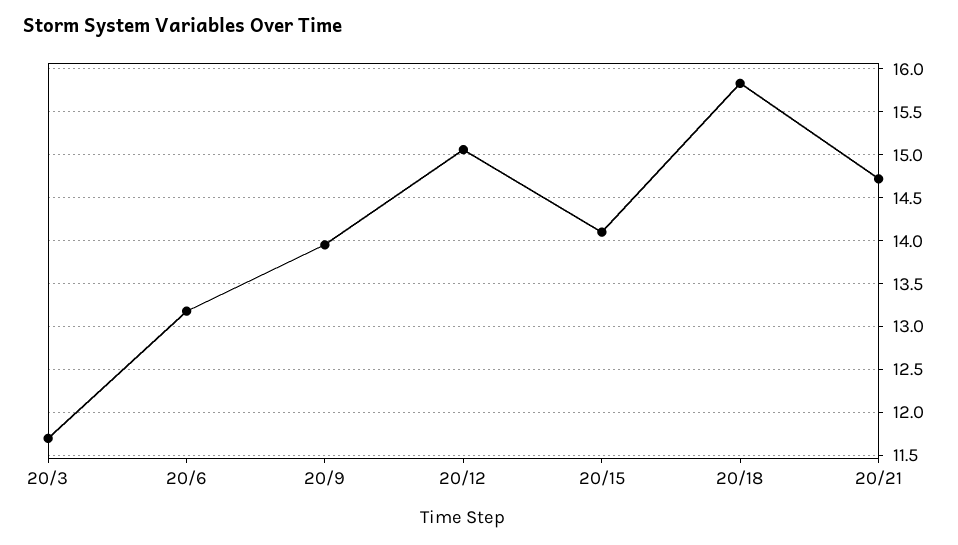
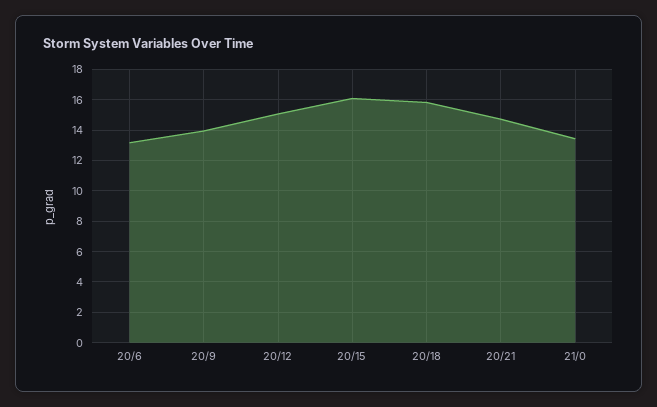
20/3: 11.7 -> none
20/15: 14.1 -> 16
21/0: none -> 13.5

